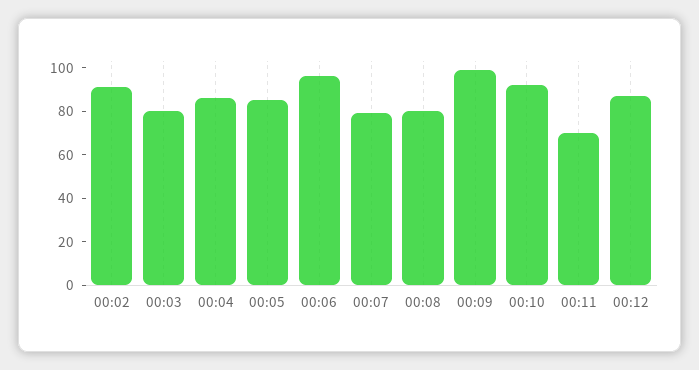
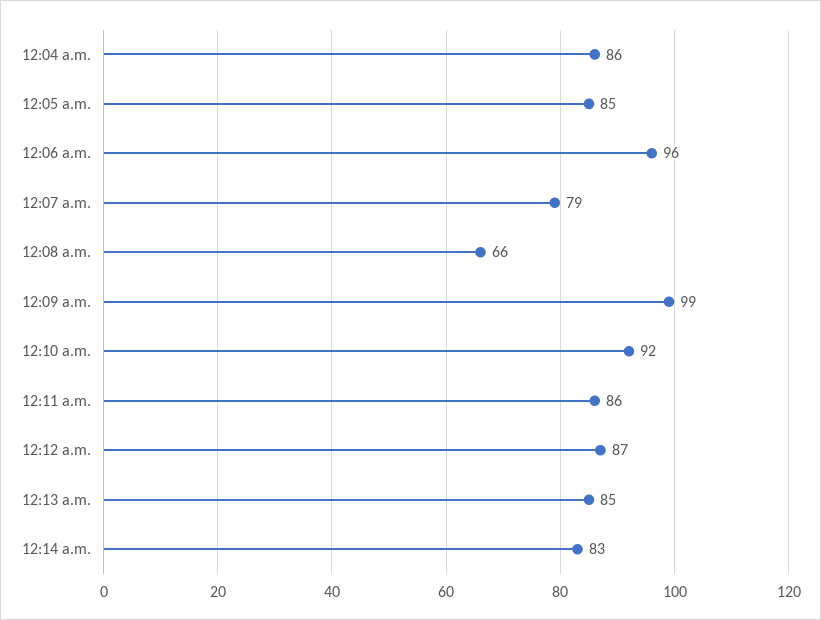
00:02: 90 -> none
00:03: 80 -> none
00:08: 80 -> 66
00:11: 70 -> 86
12:13 a.m.: none -> 85
12:14 a.m.: none -> 83

